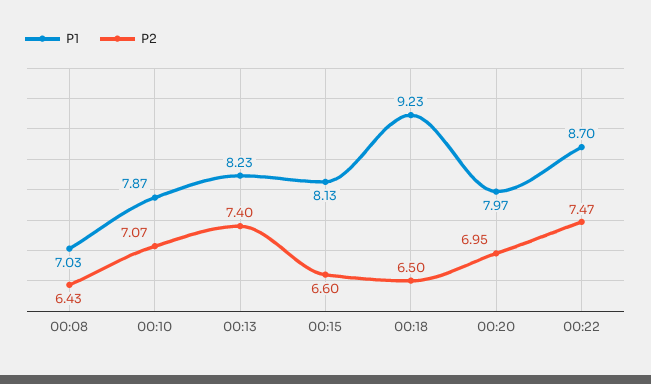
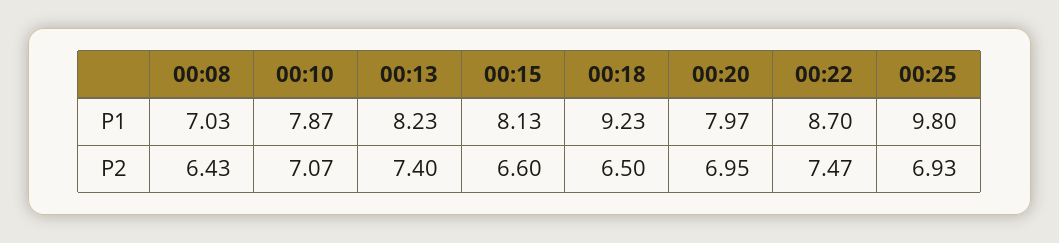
P1, 00:25: none -> 9.8
P2, 00:25: none -> 6.93

